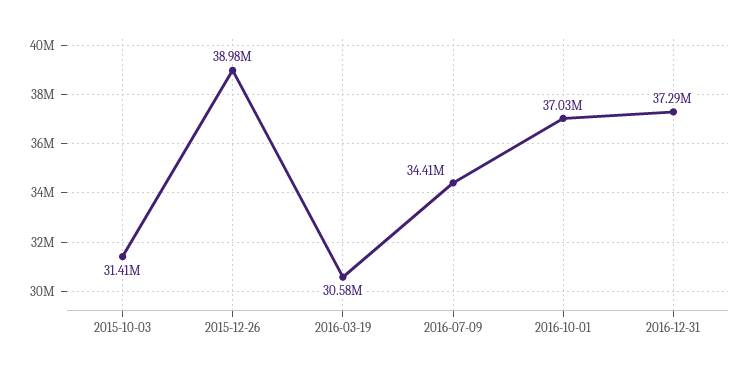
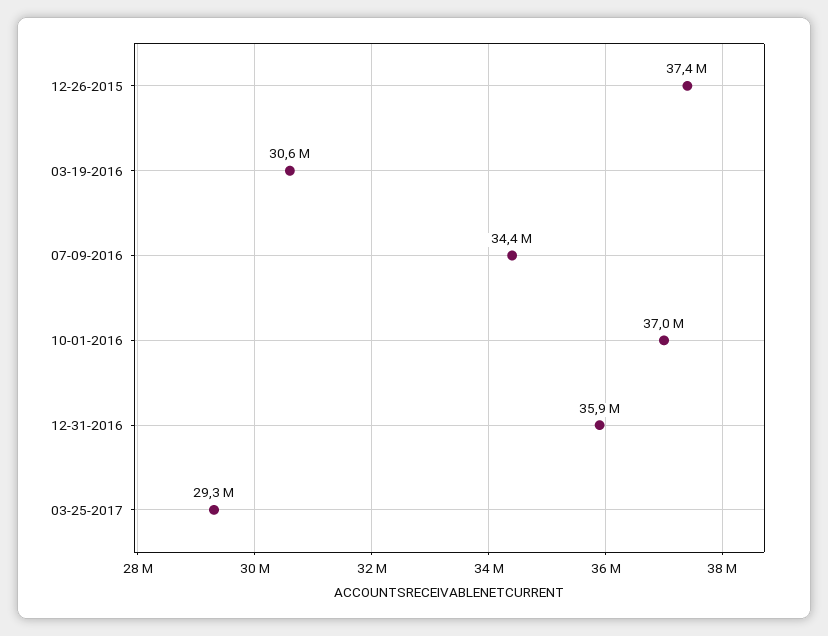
2015-10-03: 31410000 -> none
2015-12-26: 38980000 -> 37400000
2016-12-31: 37290000 -> 35900000
03-25-2017: none -> 29300000

